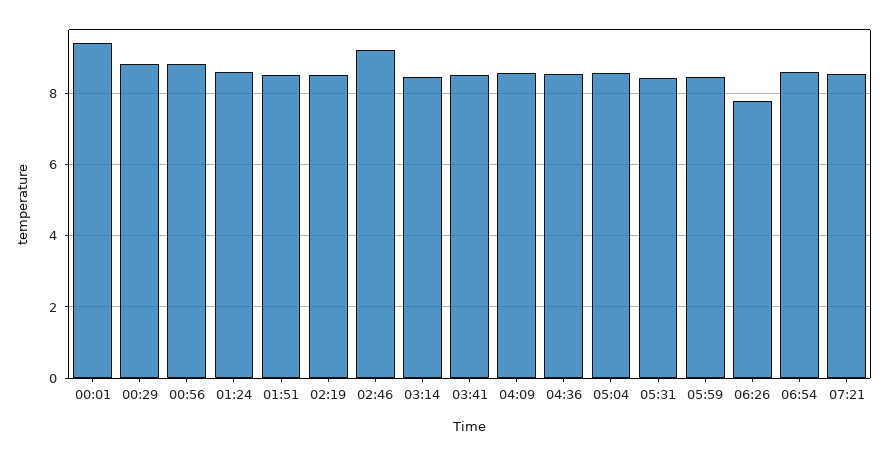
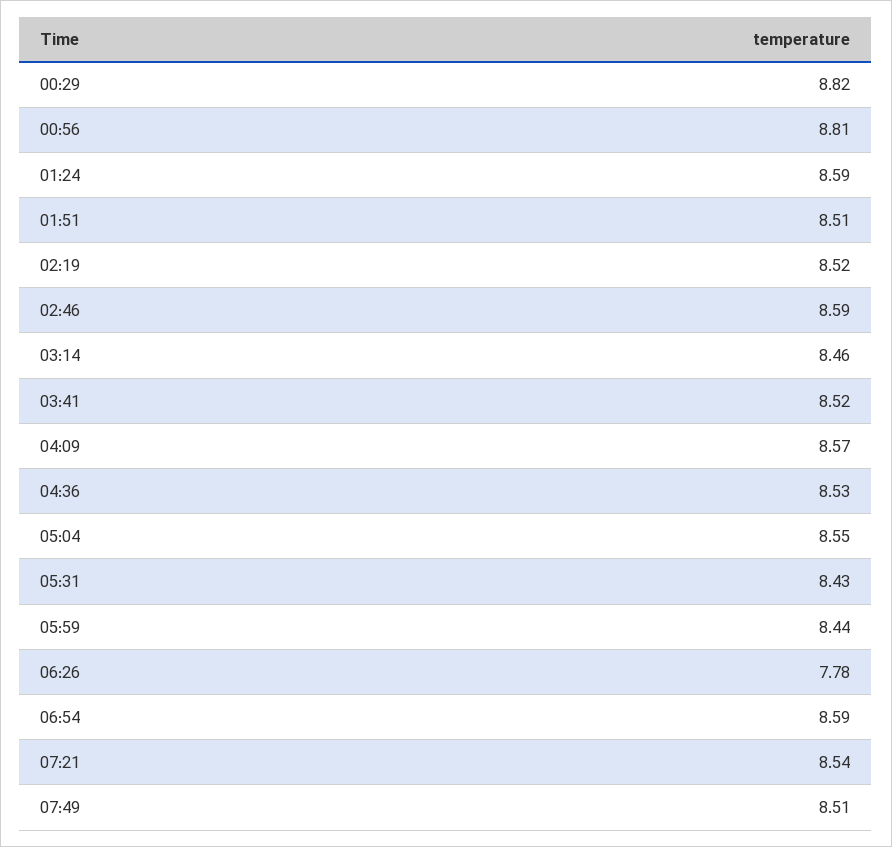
00:01: 9.4 -> none
02:46: 9.2 -> 8.59
07:49: none -> 8.51

